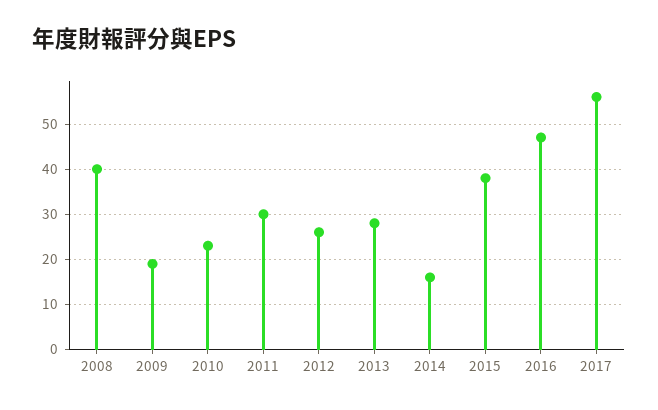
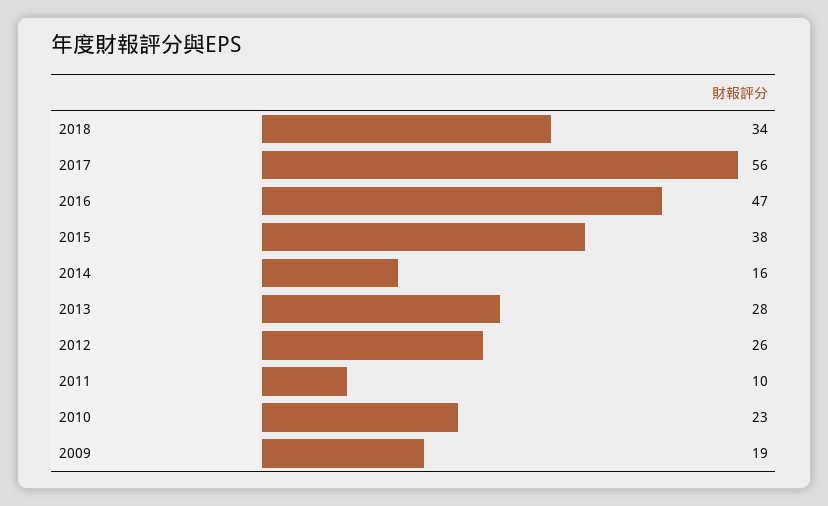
2008: 40 -> none
2011: 30 -> 10
2018: none -> 34

